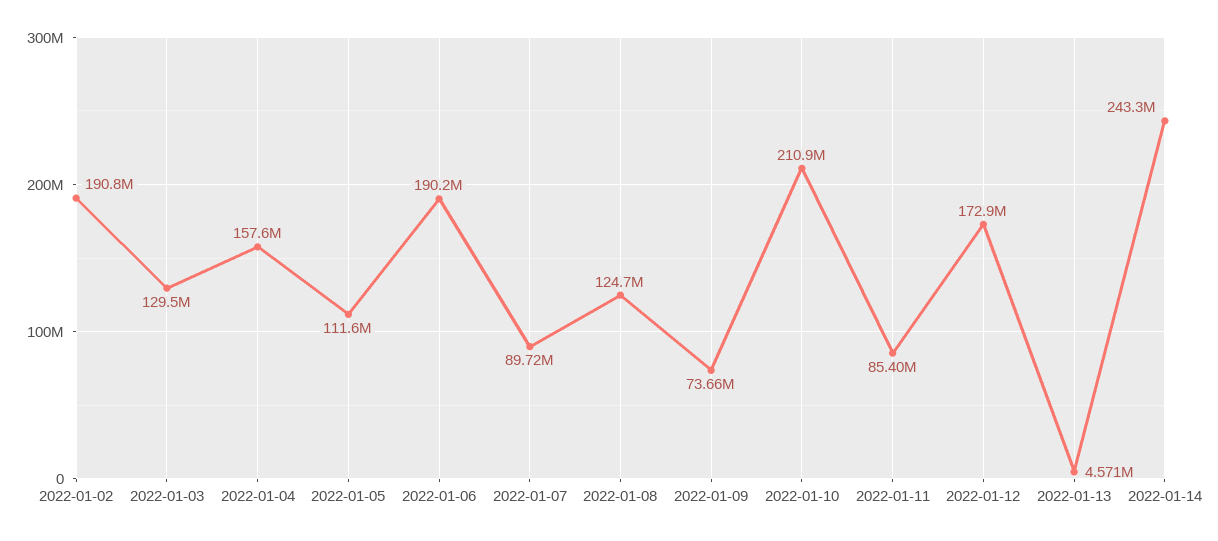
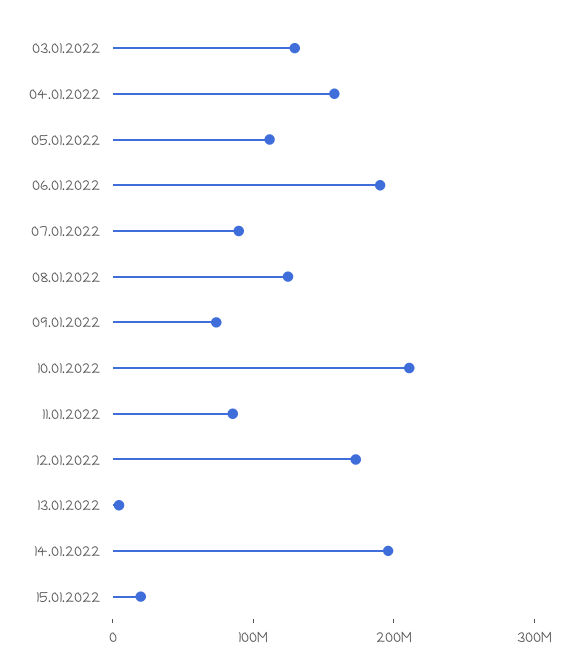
2022-01-02: 190800000 -> none
2022-01-14: 243300000 -> 200000000
15.01.2022: none -> 20000000

